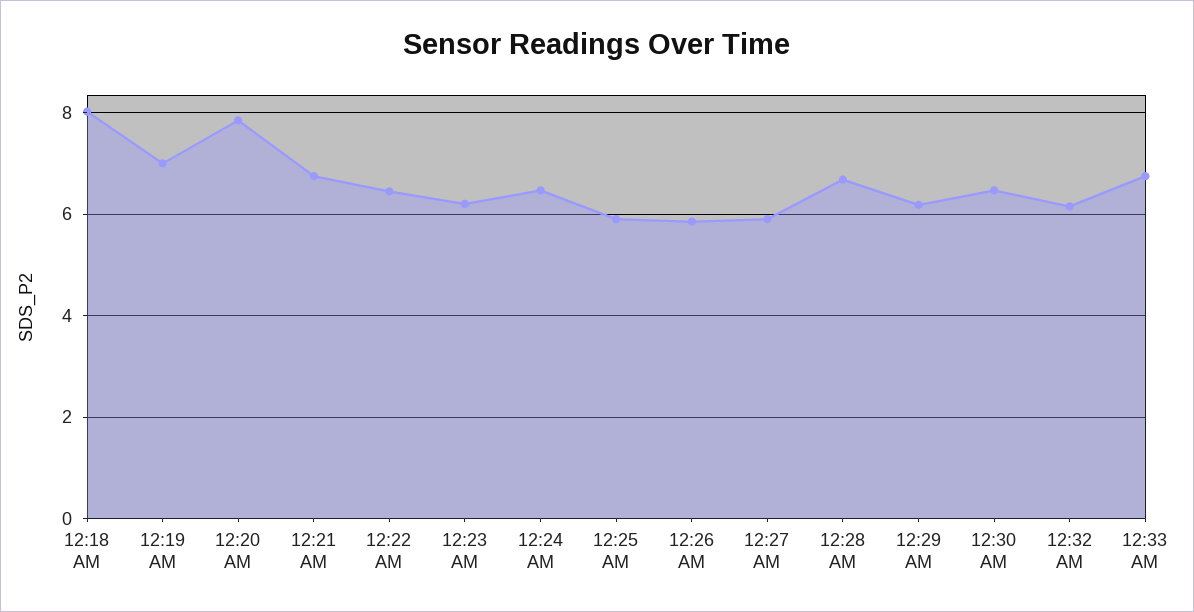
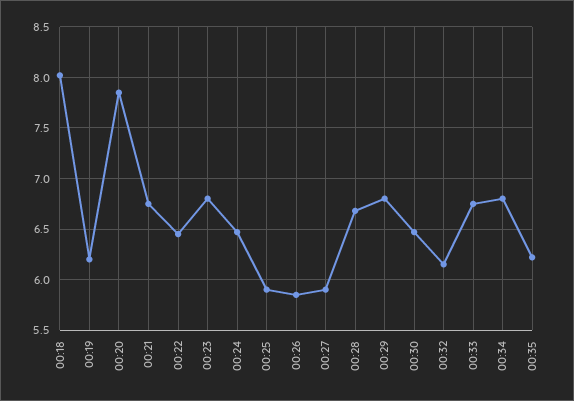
12:19 AM: 7 -> 6.2
12:23 AM: 6.2 -> 6.8
12:29 AM: 6.2 -> 6.8
00:34: none -> 6.8
00:35: none -> 6.2

